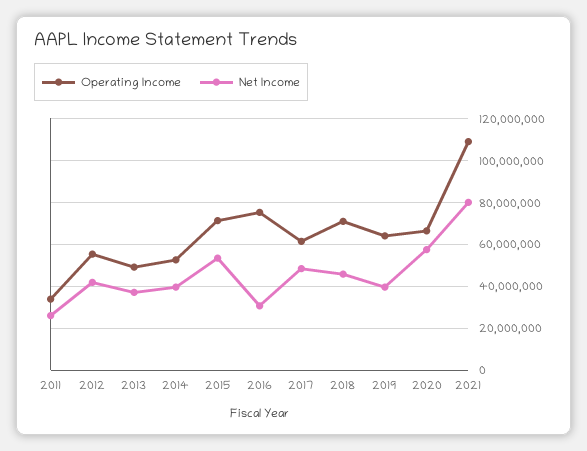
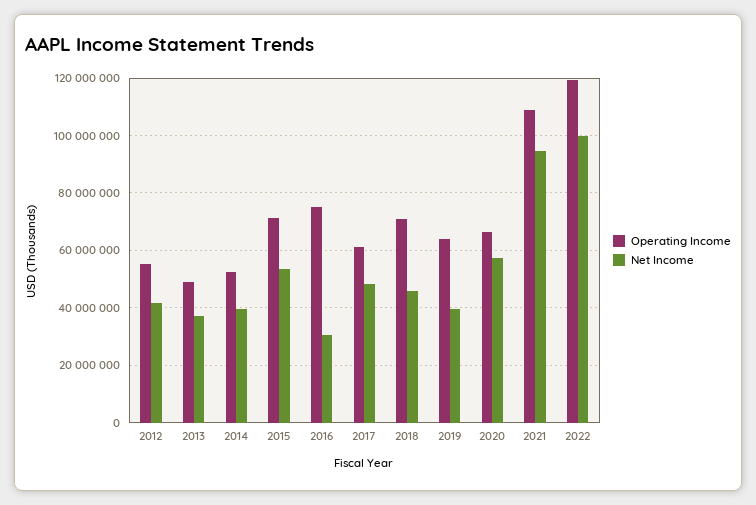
Operating Income, 2011: 35000000 -> none
Net Income, 2011: 25000000 -> none
Net Income, 2021: 80000000 -> 95000000
Operating Income, 2022: none -> 120000000
Net Income, 2022: none -> 100000000

